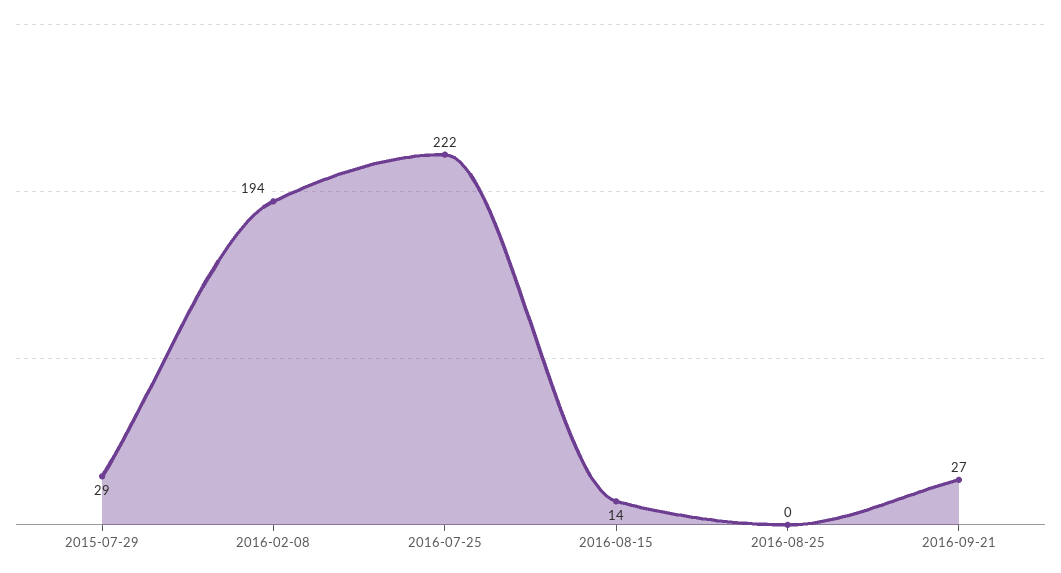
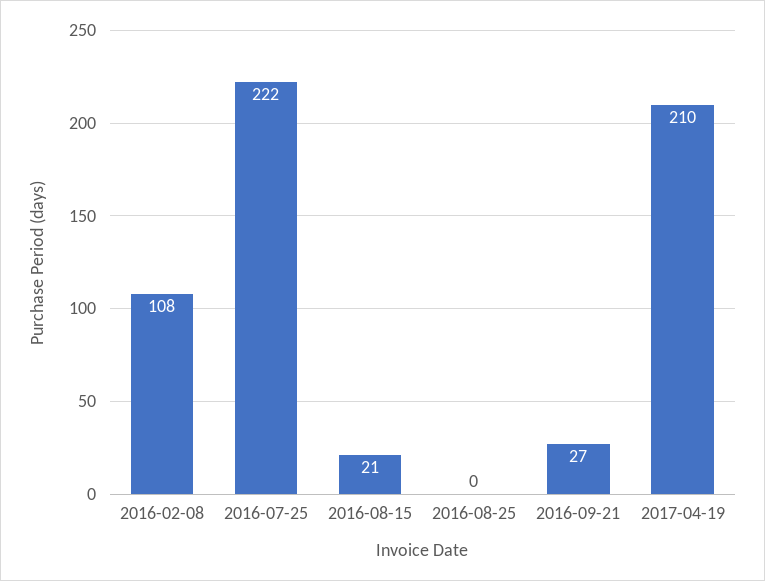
2015-07-29: 29 -> none
2016-02-08: 194 -> 108
2016-08-15: 14 -> 21
2017-04-19: none -> 210

